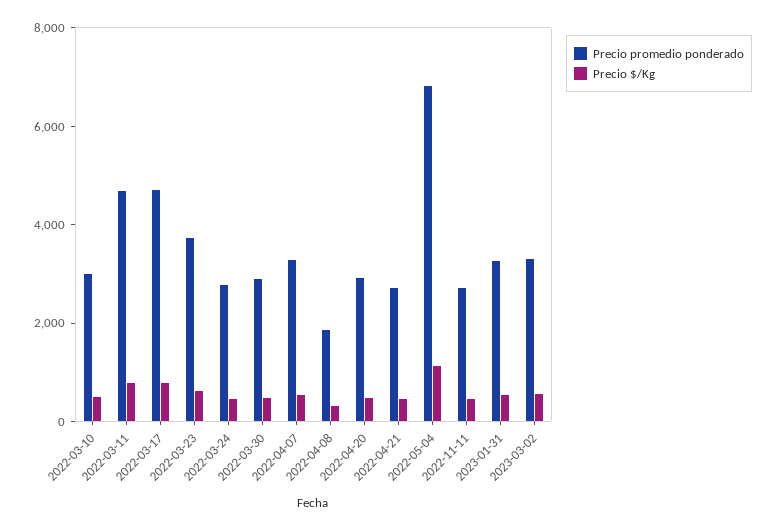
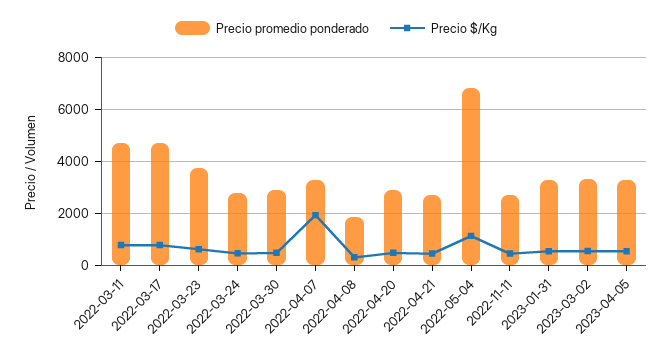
Precio promedio ponderado, 2022-03-10: 3000 -> none
Precio $/Kg, 2022-03-10: 500 -> none
Precio $/Kg, 2022-04-07: 500 -> 2000
Precio promedio ponderado, 2023-04-05: none -> 3250
Precio $/Kg, 2023-04-05: none -> 500

